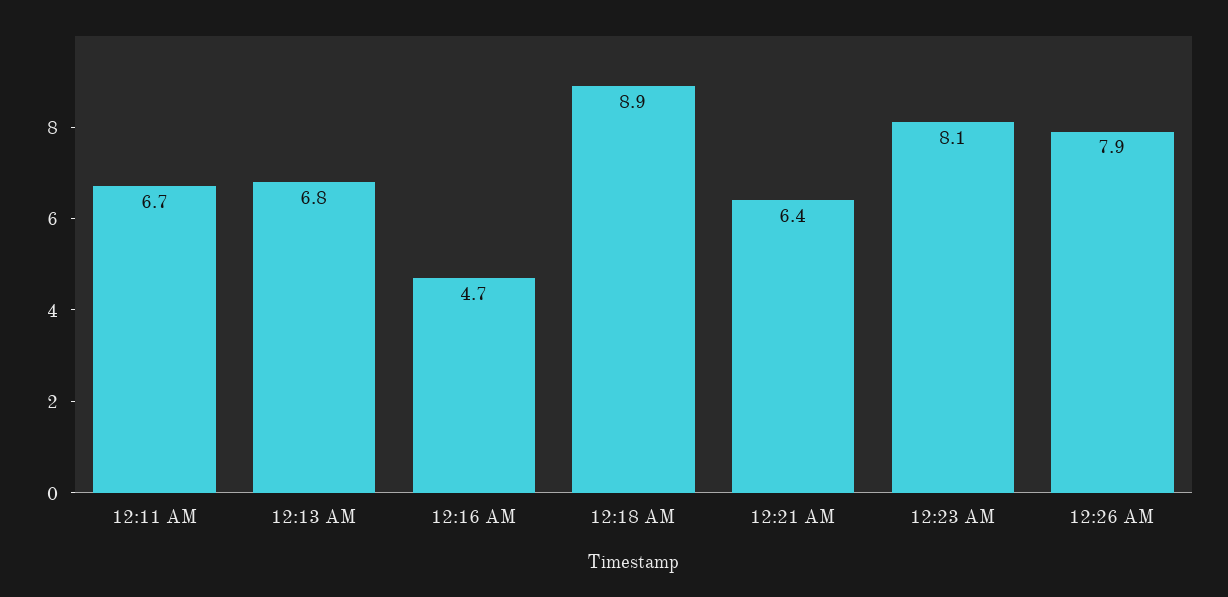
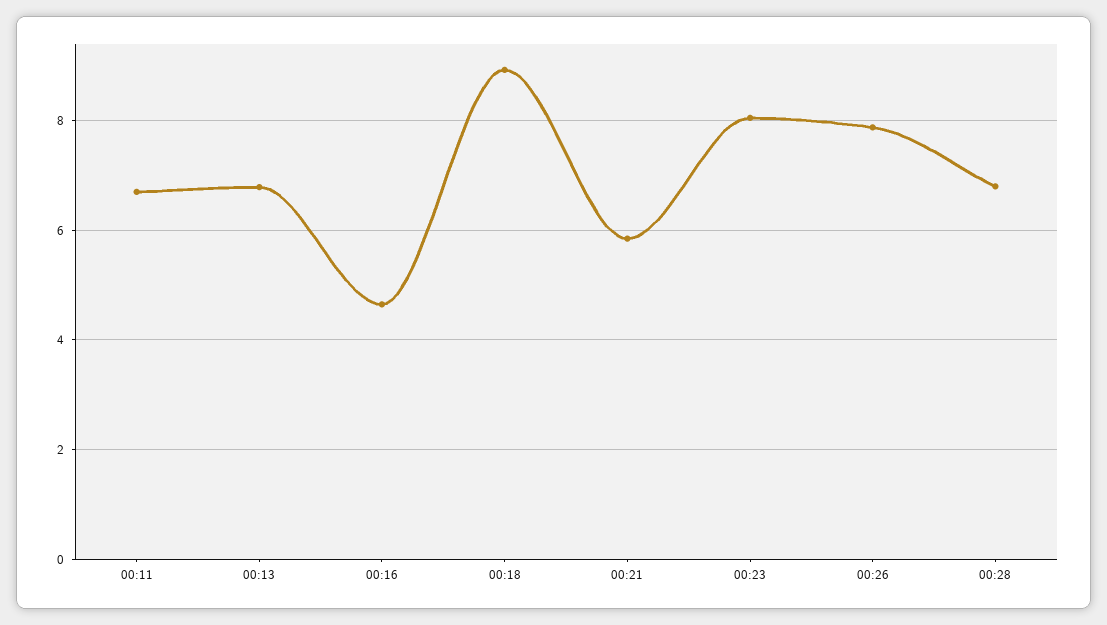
12:21 AM: 6.4 -> 5.8
00:28: none -> 6.8

